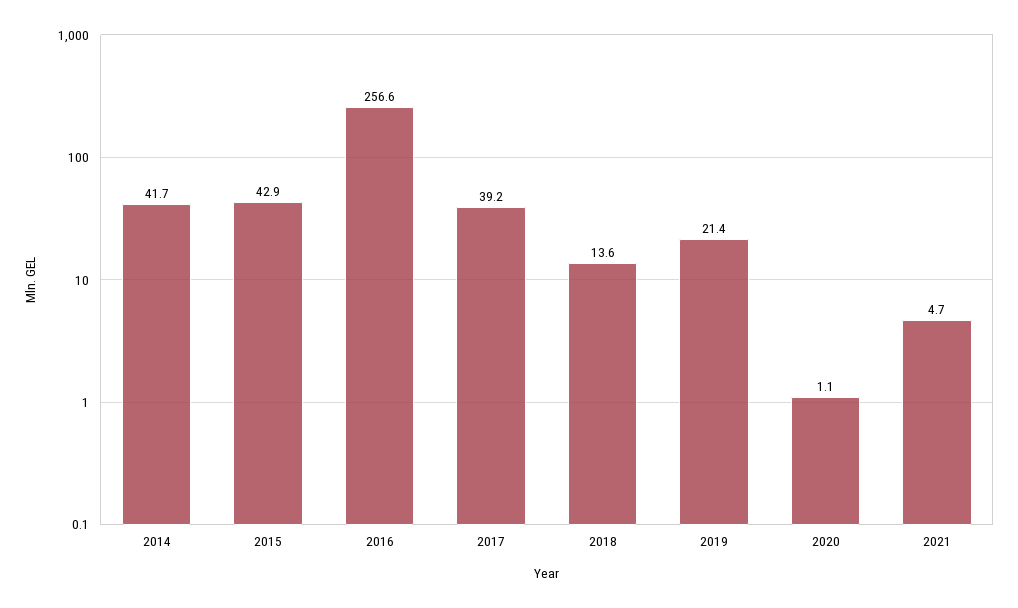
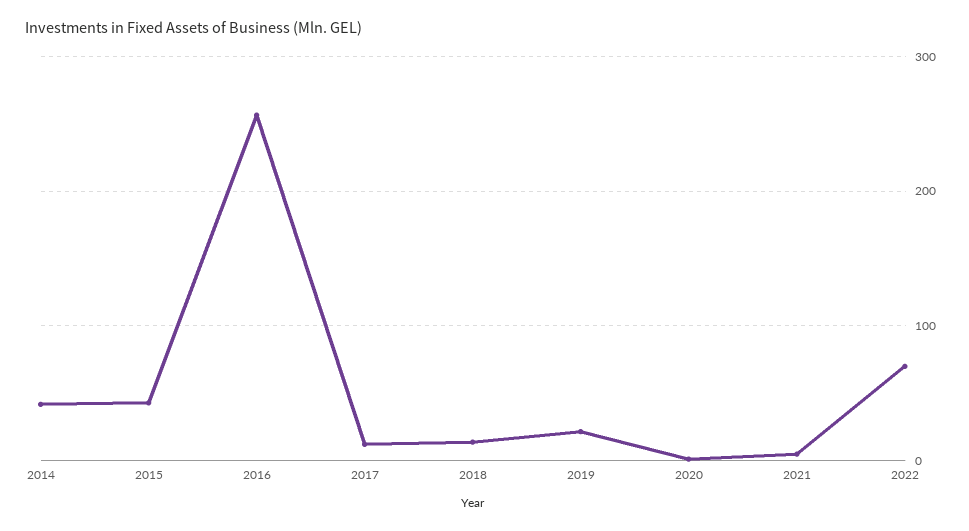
2017: 39.2 -> 10
2022: none -> 70

